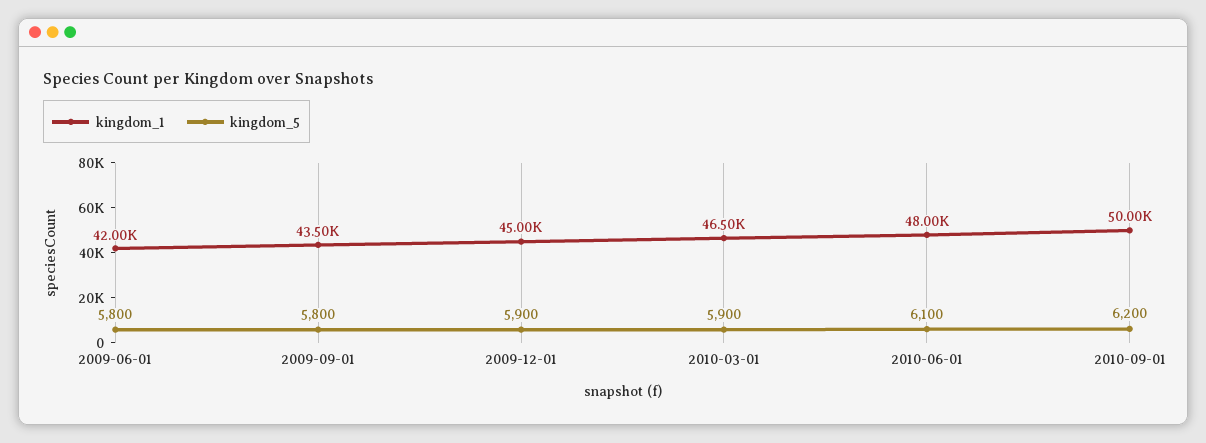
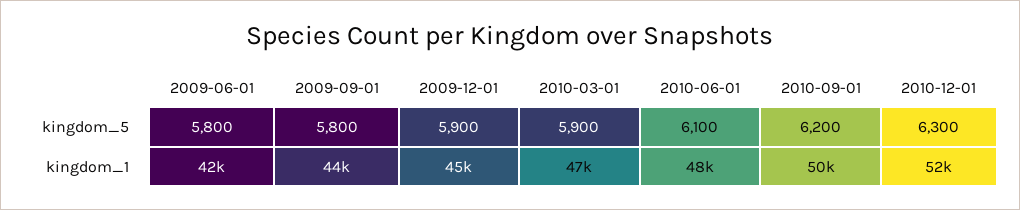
kingdom_5, 2010-12-01: none -> 6300
kingdom_1, 2010-12-01: none -> 52000

